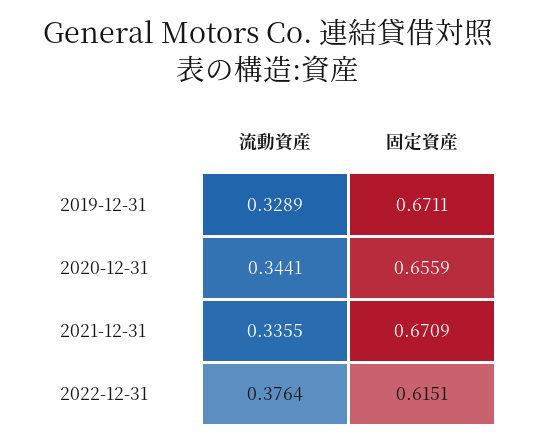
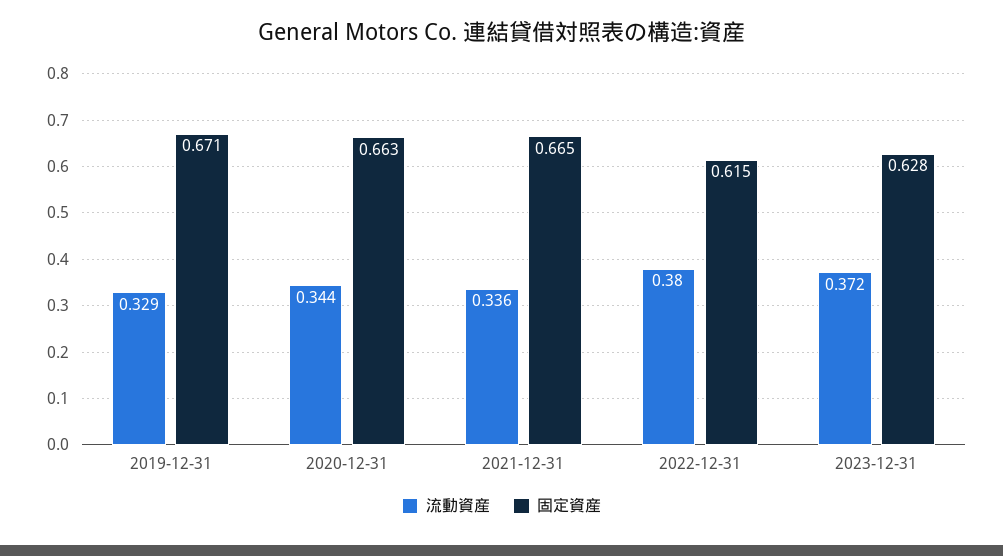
固定資産, 2020-12-31: 0.6559 -> 0.663
固定資産, 2021-12-31: 0.6709 -> 0.665
流動資産, 2022-12-31: 0.3764 -> 0.38
流動資産, 2023-12-31: none -> 0.372
固定資産, 2023-12-31: none -> 0.628

